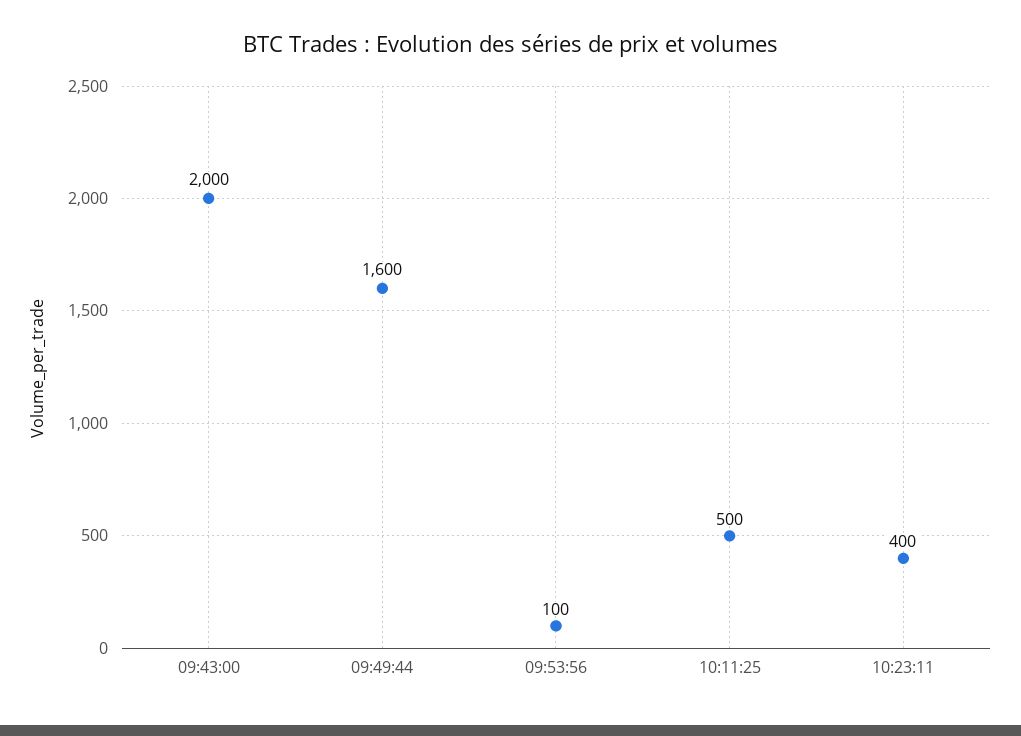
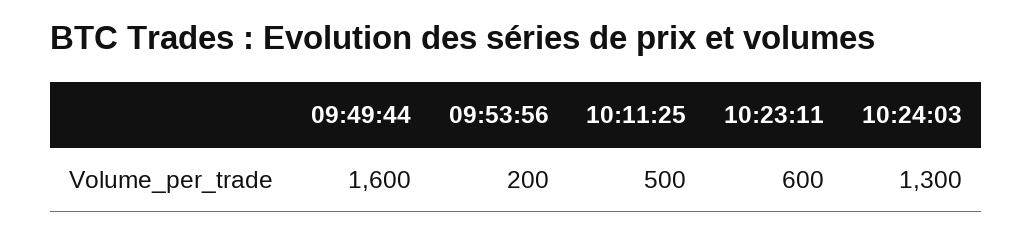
09:43:00: 2000 -> none
09:53:56: 100 -> 200
10:23:11: 400 -> 600
10:24:03: none -> 1300

